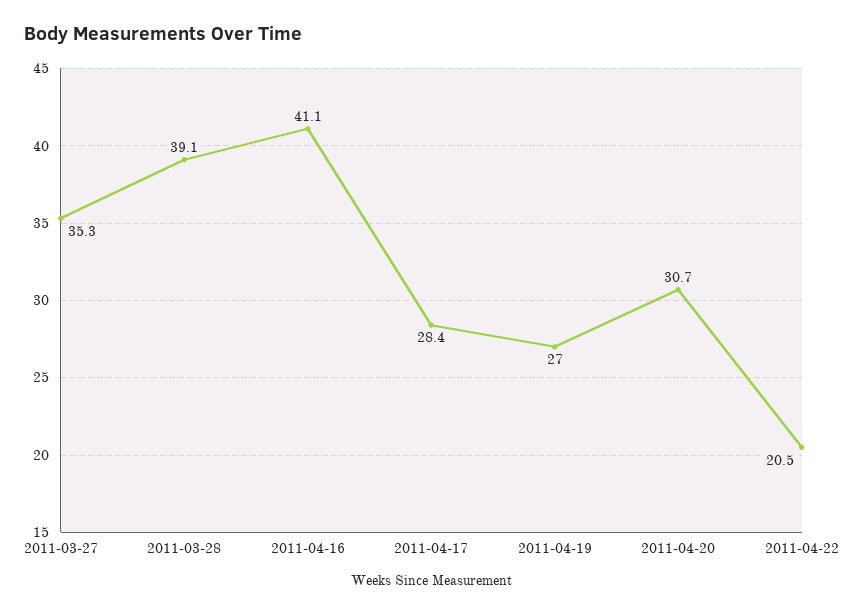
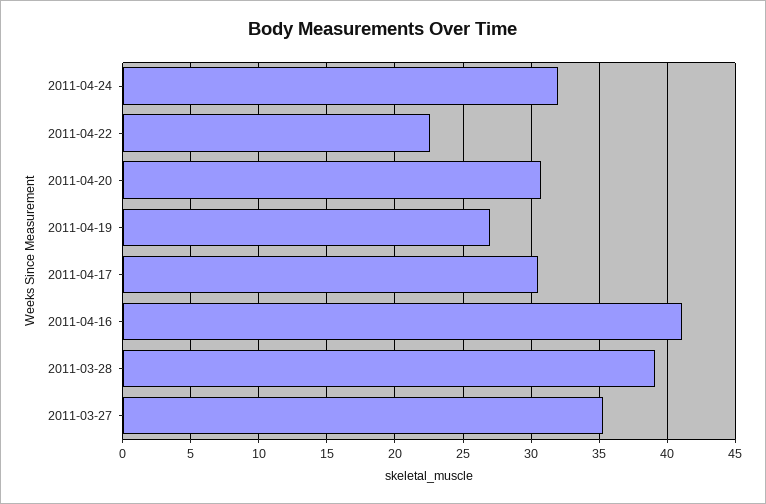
2011-04-17: 28.4 -> 30.5
2011-04-22: 20.5 -> 22.5
2011-04-24: none -> 32

